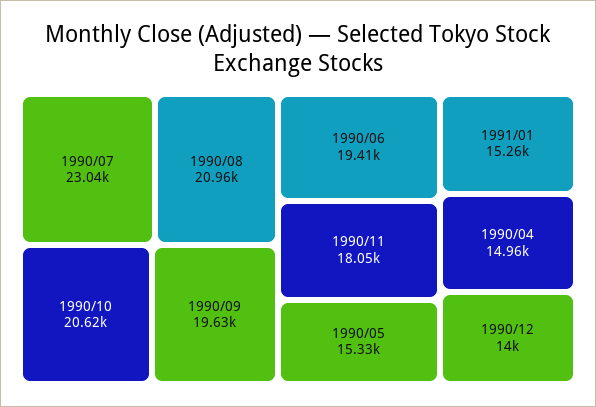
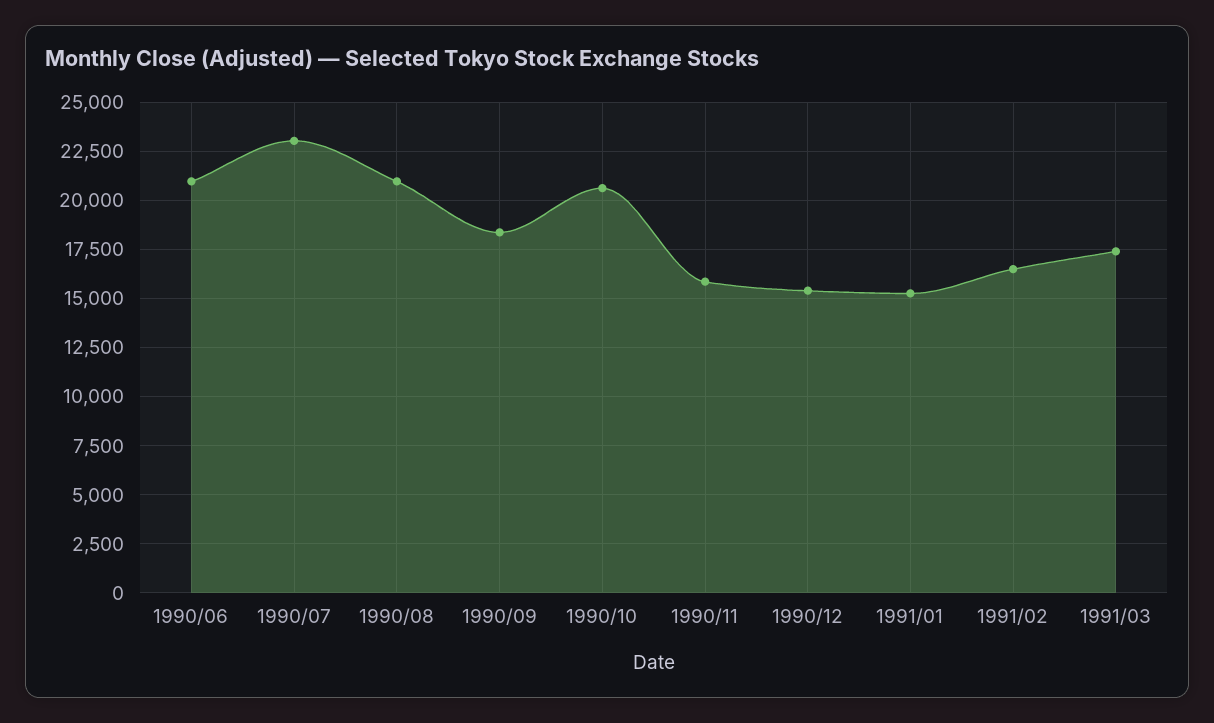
1990/09: 19630 -> 18500
1990/06: 19410 -> 21000
1990/11: 18050 -> 16000
1990/05: 15330 -> none
1990/04: 14960 -> none
1990/12: 14000 -> 15500
1991/02: none -> 16500
1991/03: none -> 17500

